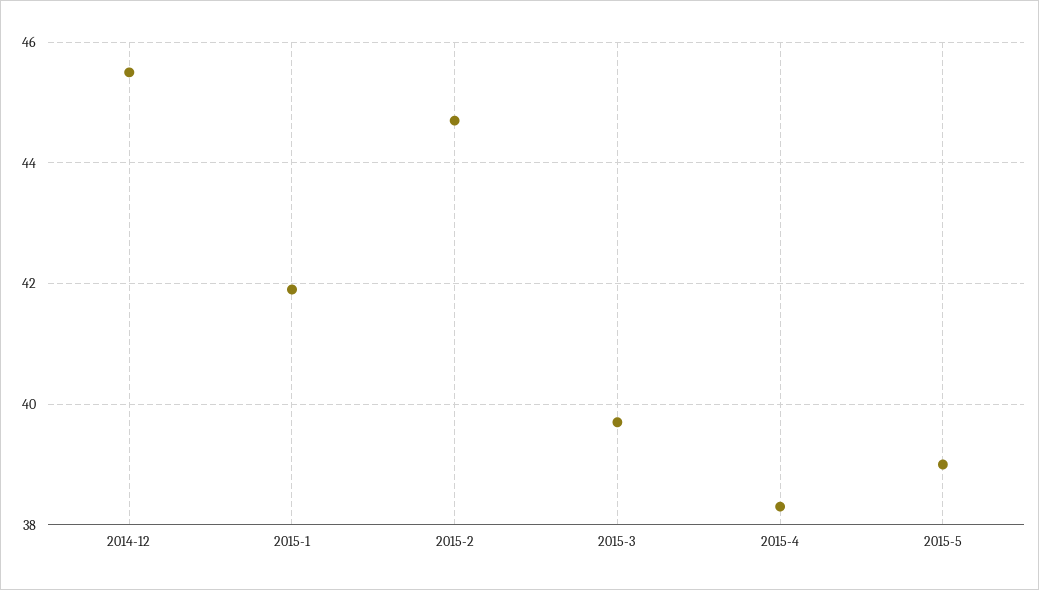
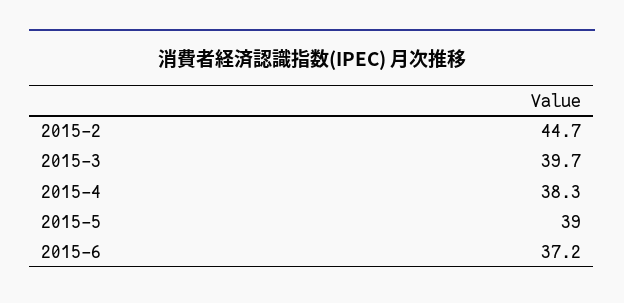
2014-12: 45.5 -> none
2015-1: 42 -> none
2015-6: none -> 37.2

